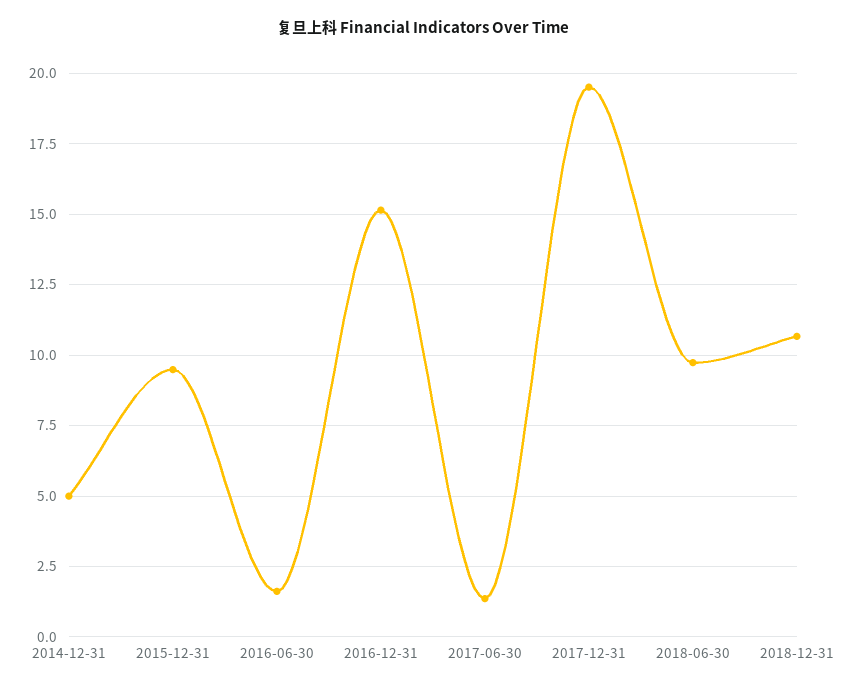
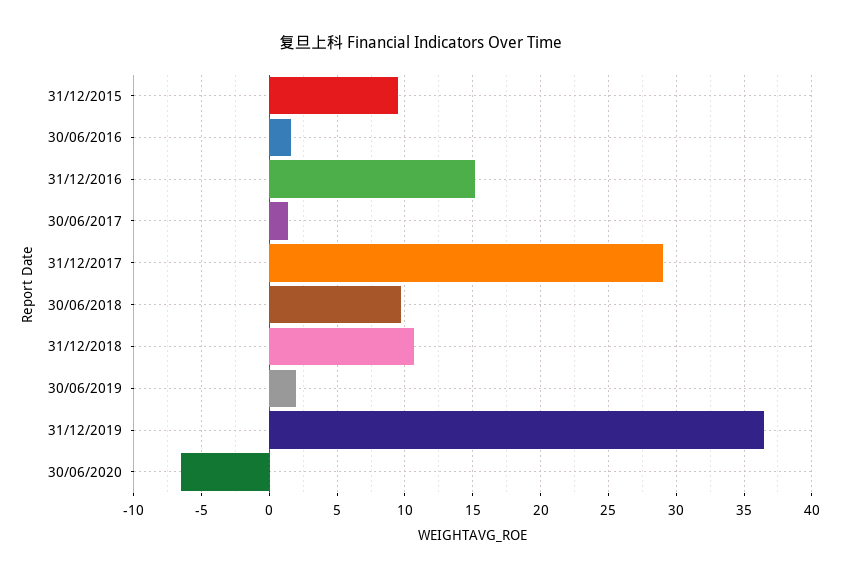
2014-12-31: 5 -> none
2017-12-31: 19.5 -> 29
30/06/2019: none -> 2
31/12/2019: none -> 36.5
30/06/2020: none -> -6.5

